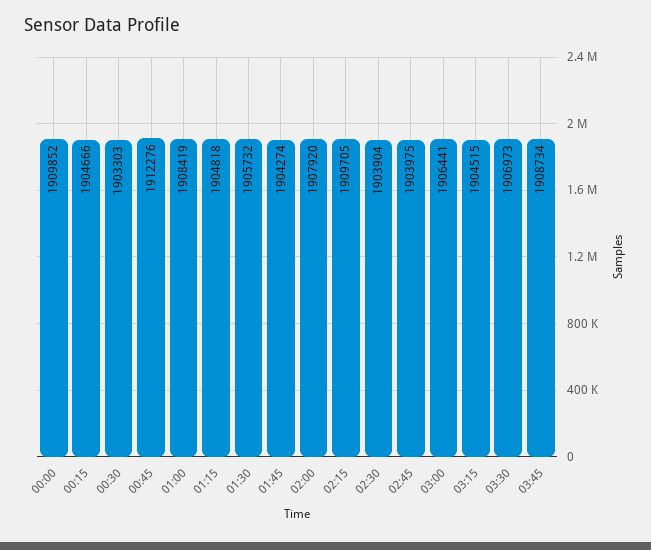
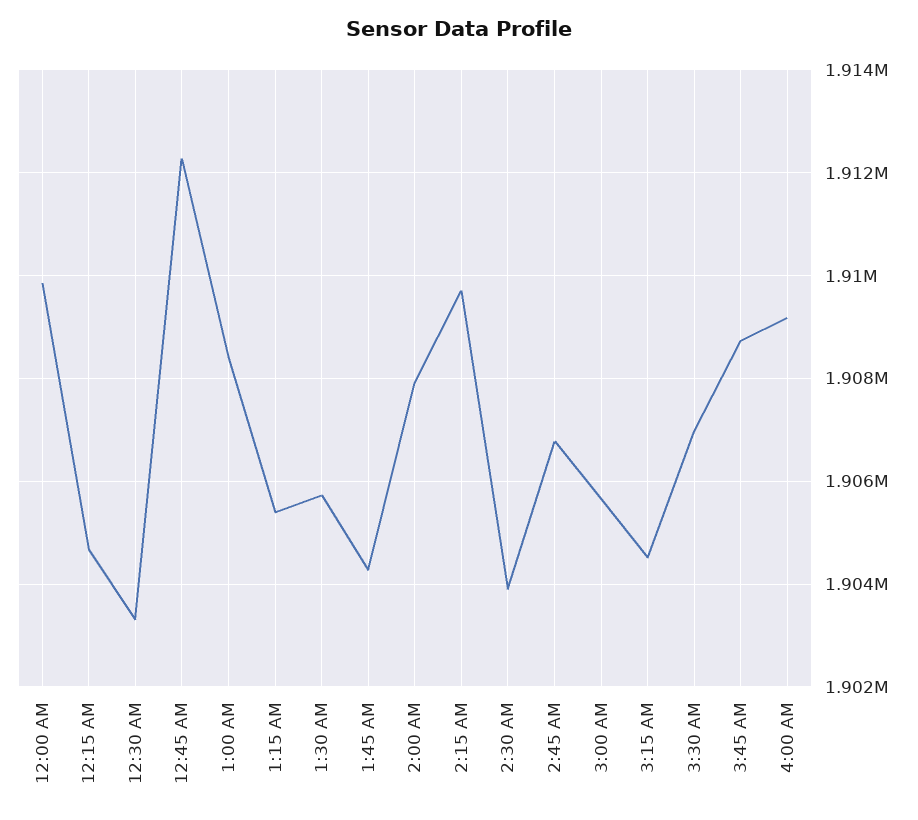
01:15: 1904818 -> 1905400
02:45: 1903975 -> 1906800
03:00: 1906441 -> 1905600
4:00 AM: none -> 1909200

